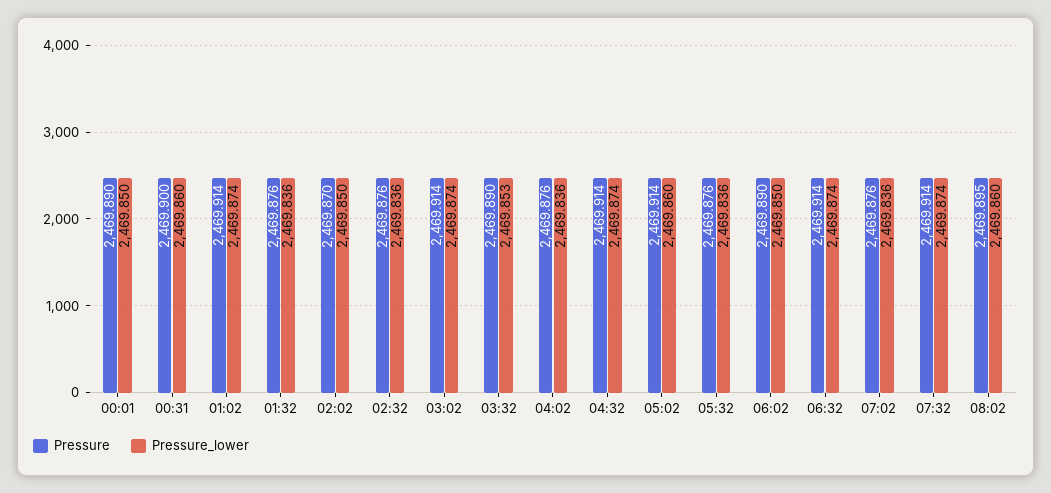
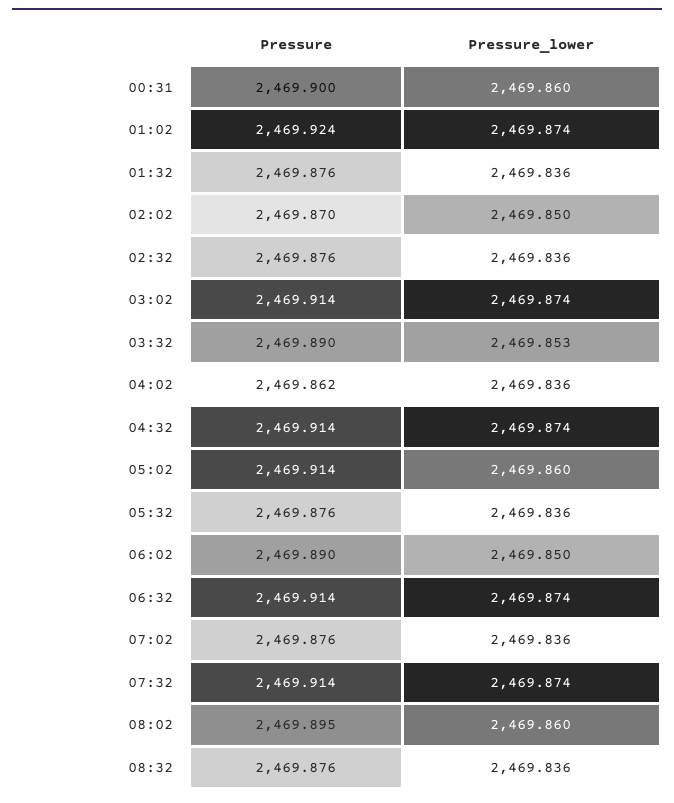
Pressure, 00:01: 2469.89 -> none
Pressure_lower, 00:01: 2469.85 -> none
Pressure, 01:02: 2469.914 -> 2469.924
Pressure, 04:02: 2469.876 -> 2469.862
Pressure, 08:32: none -> 2469.876
Pressure_lower, 08:32: none -> 2469.836

